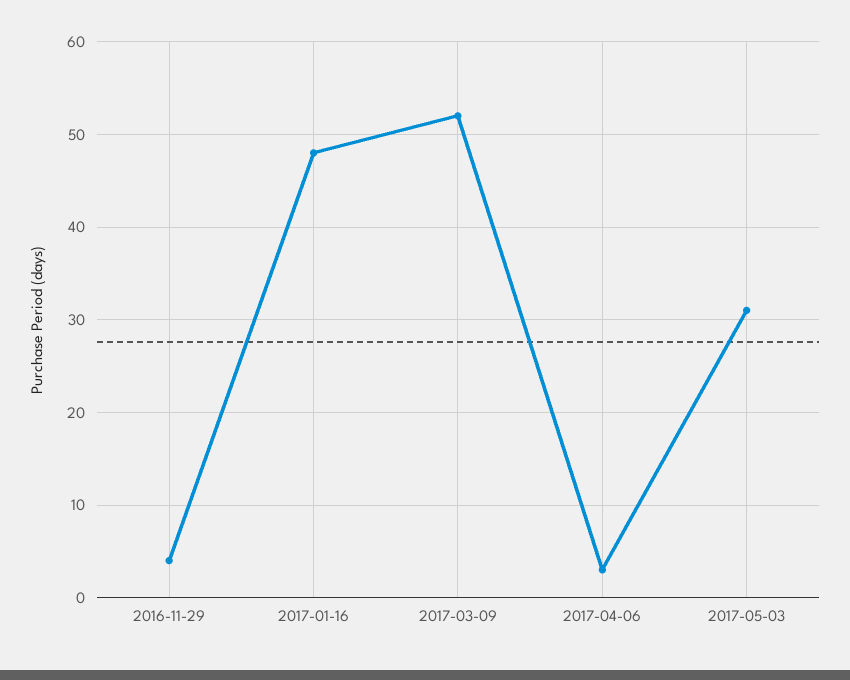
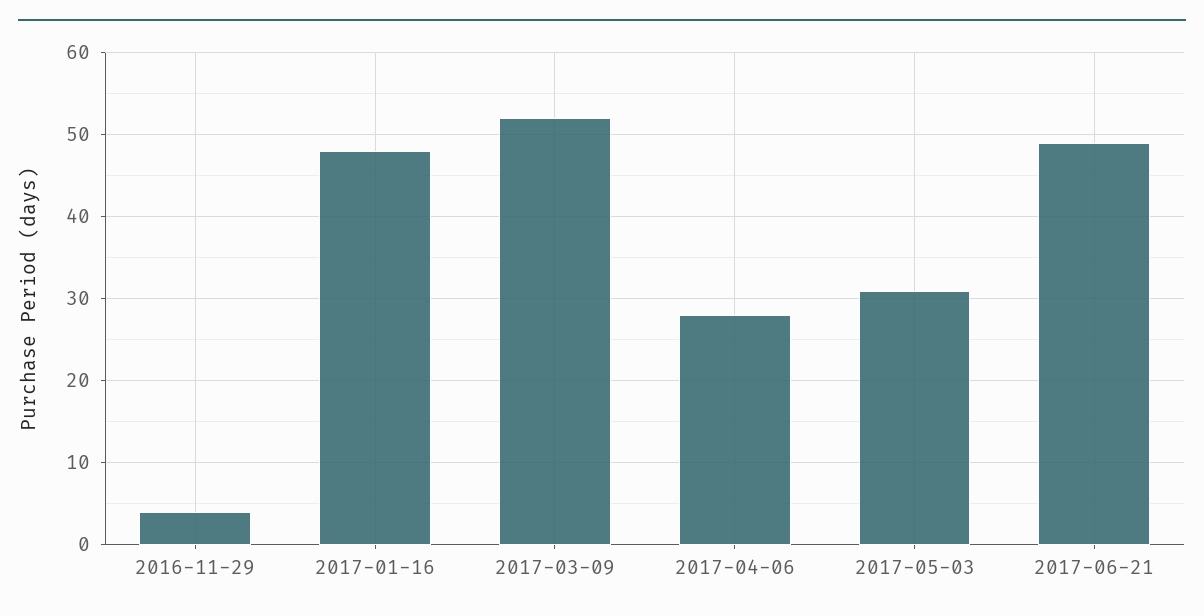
2017-04-06: 3 -> 28
2017-06-21: none -> 49

